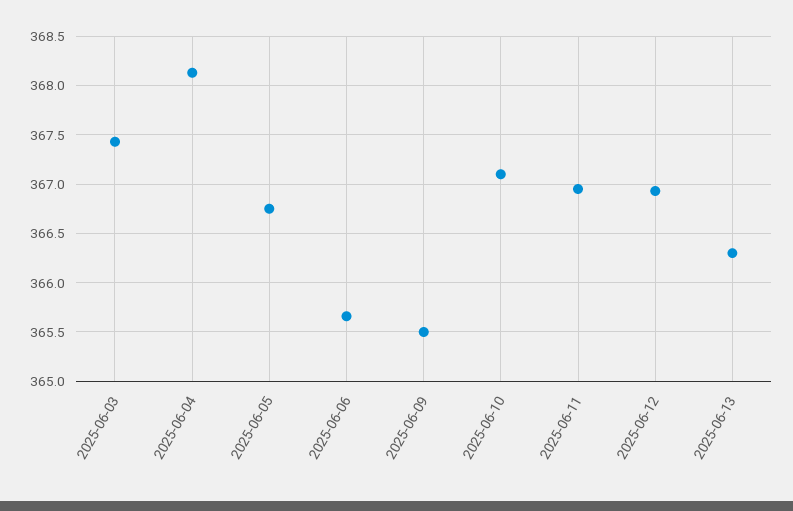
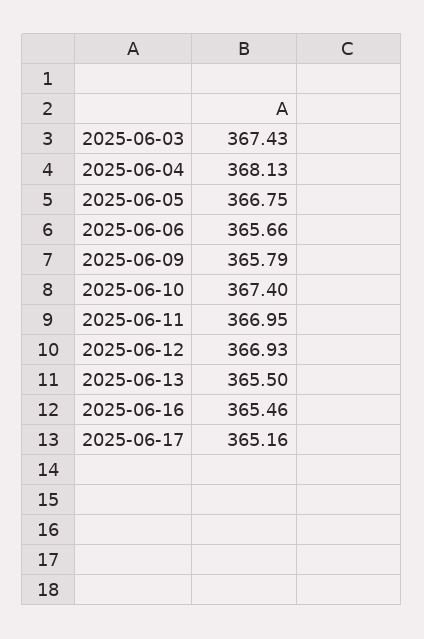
2025-06-09: 365.5 -> 365.79
2025-06-10: 367.1 -> 367.4
2025-06-13: 366.3 -> 365.5
2025-06-16: none -> 365.46
2025-06-17: none -> 365.16

